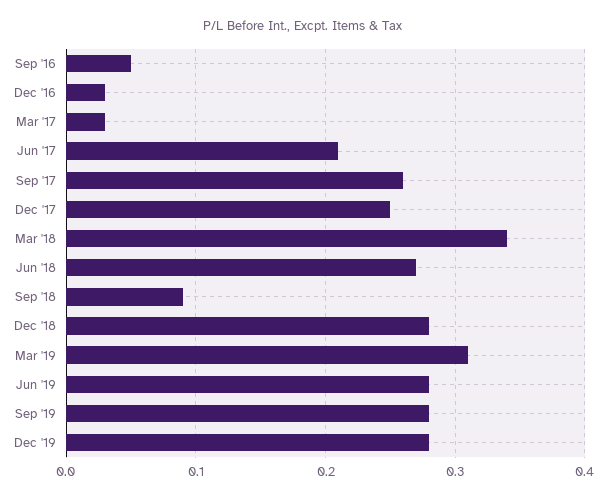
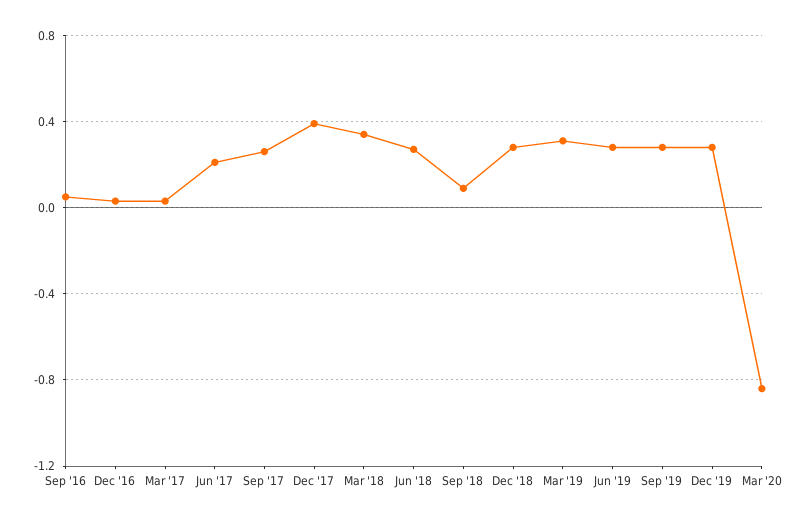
Dec '17: 0.25 -> 0.4
Mar '20: none -> -0.85

